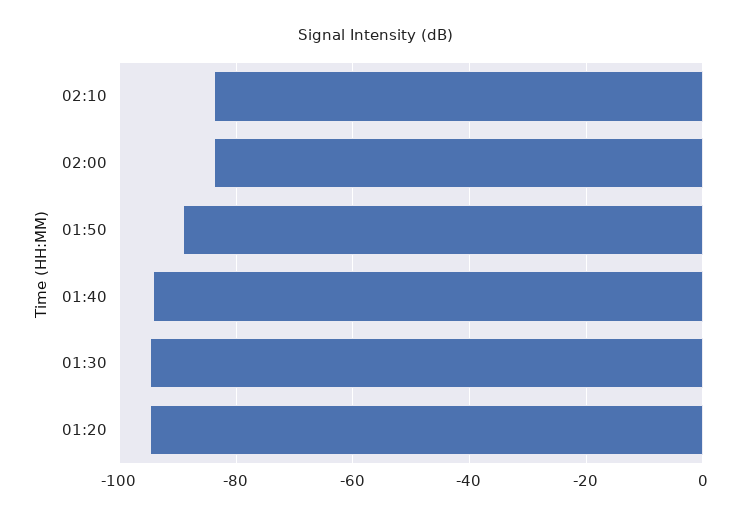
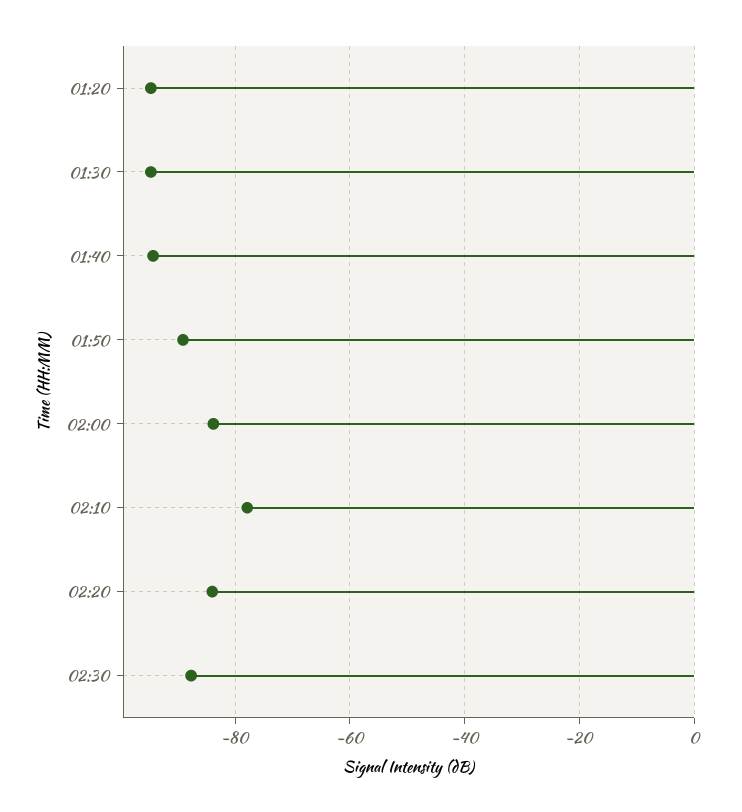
02:10: -84 -> -78
02:20: none -> -84
02:30: none -> -88

